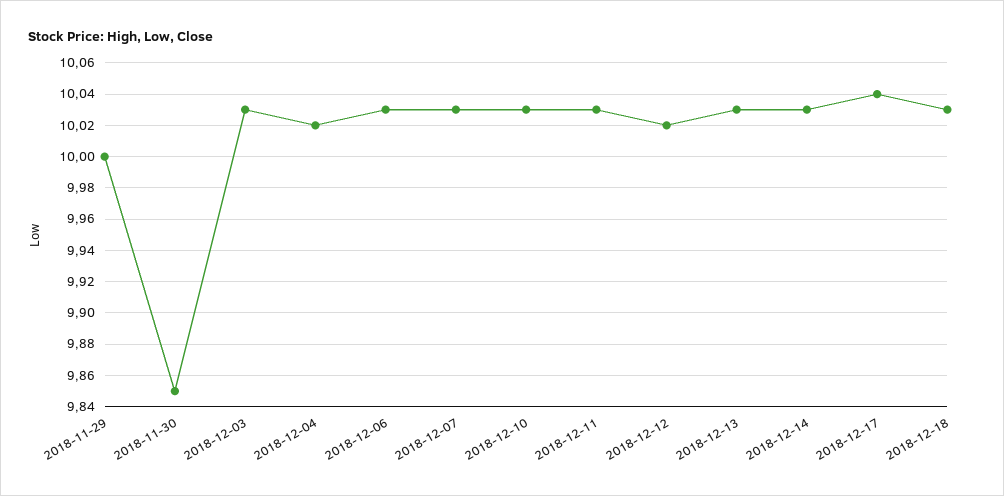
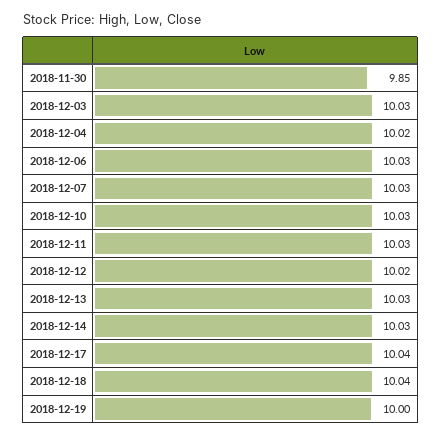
2018-11-29: 10 -> none
2018-12-18: 10.03 -> 10.04
2018-12-19: none -> 10

